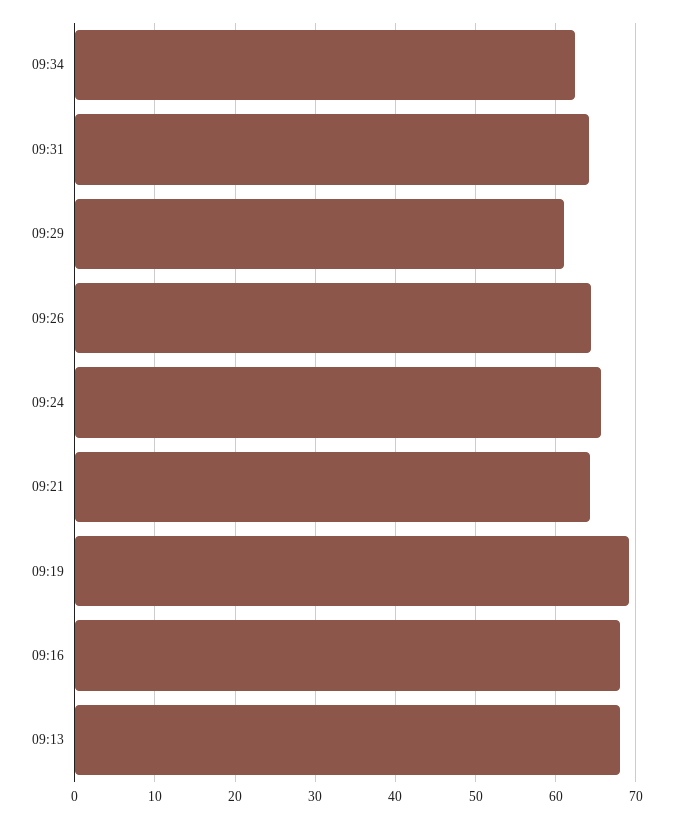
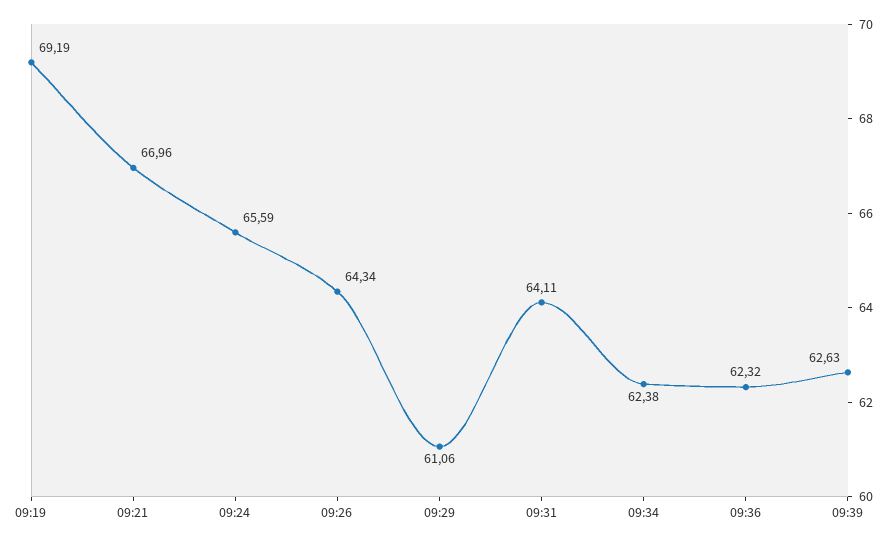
09:21: 64 -> 66.96
09:16: 68 -> none
09:13: 68 -> none
09:36: none -> 62.32
09:39: none -> 62.63

